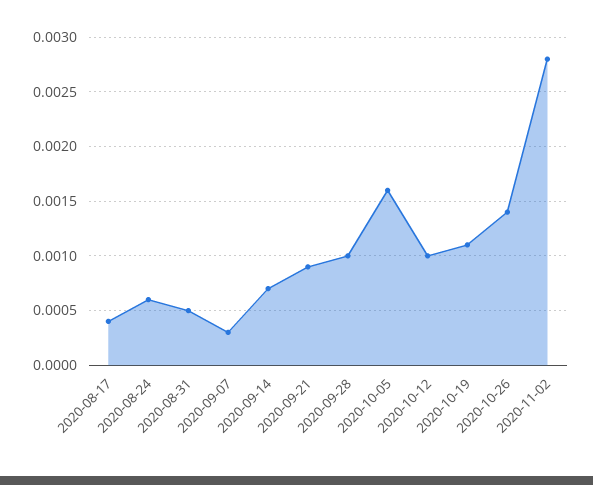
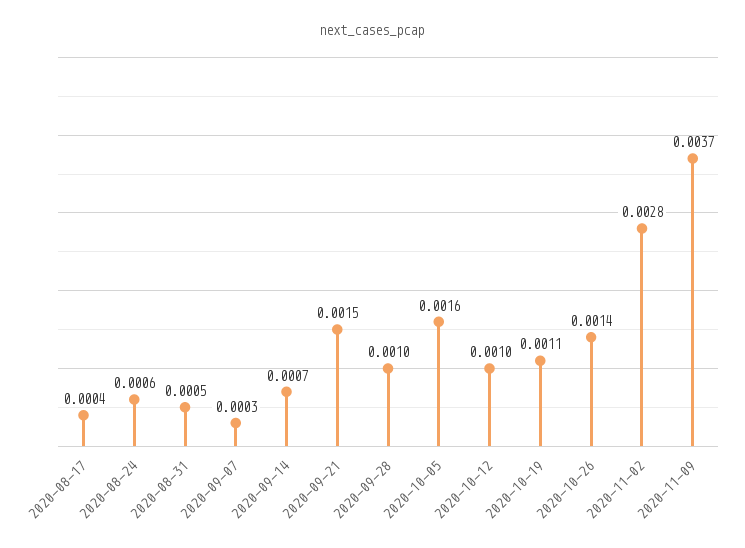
2020-09-21: 0.0009 -> 0.0015
2020-11-09: none -> 0.0037

